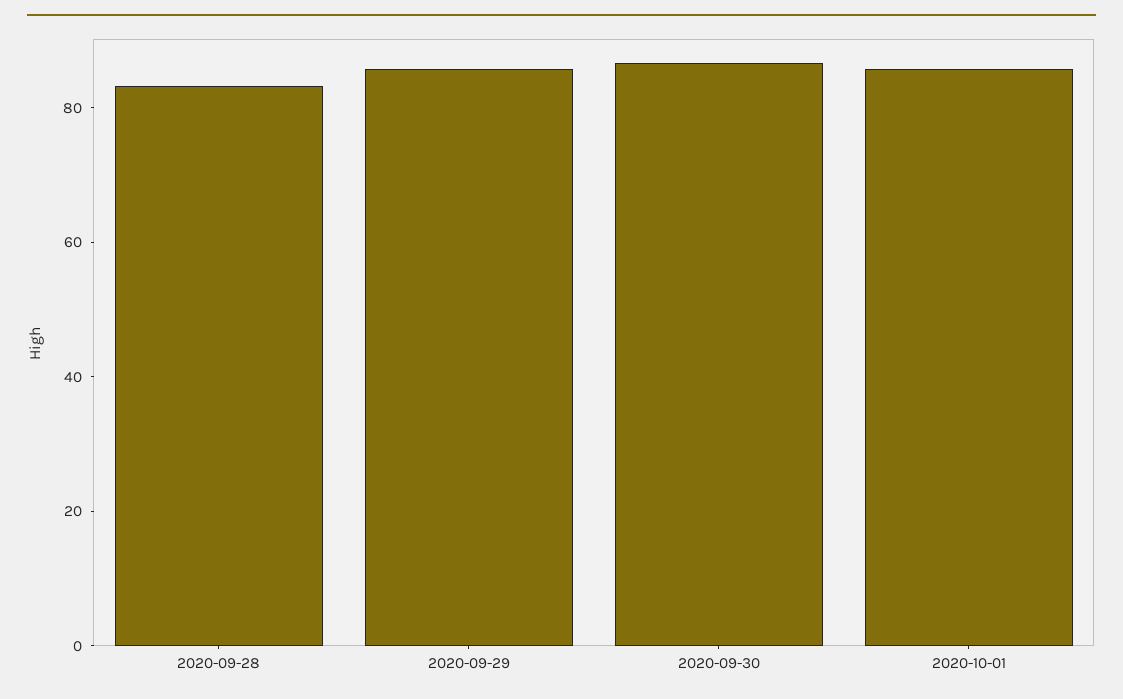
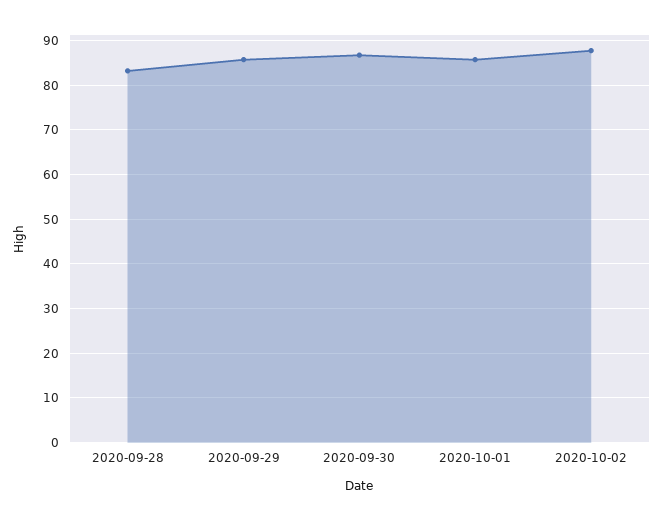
2020-10-02: none -> 88

